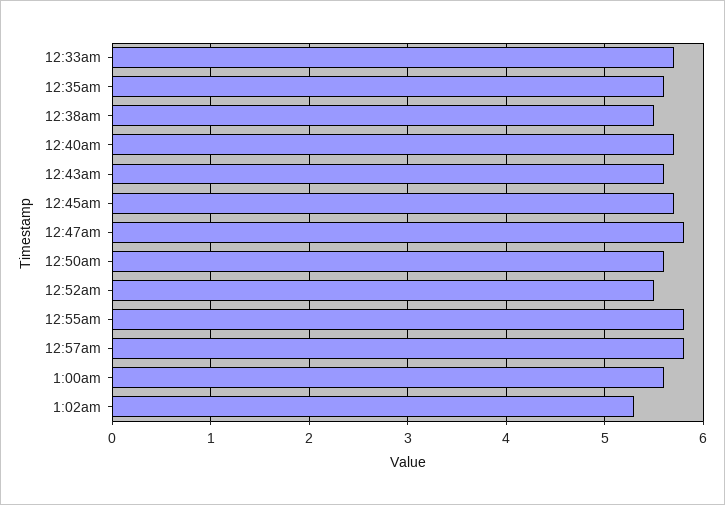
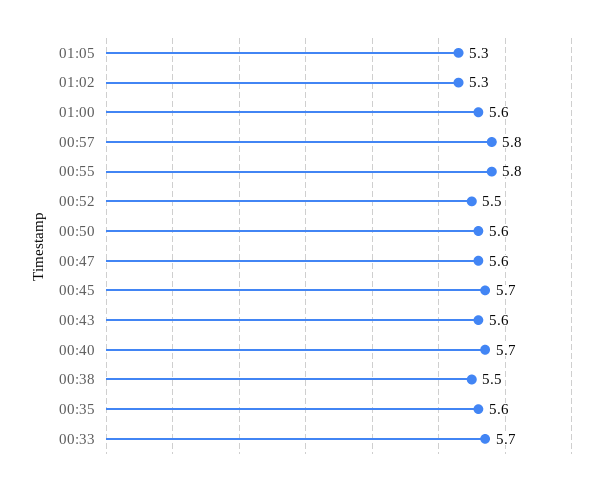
12:47am: 5.8 -> 5.6
01:05: none -> 5.3

